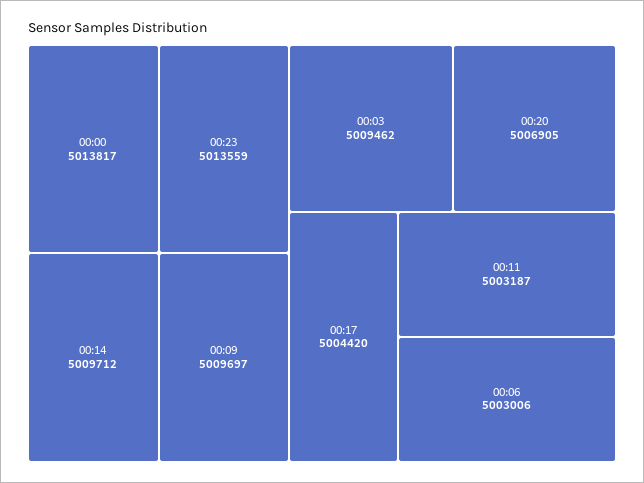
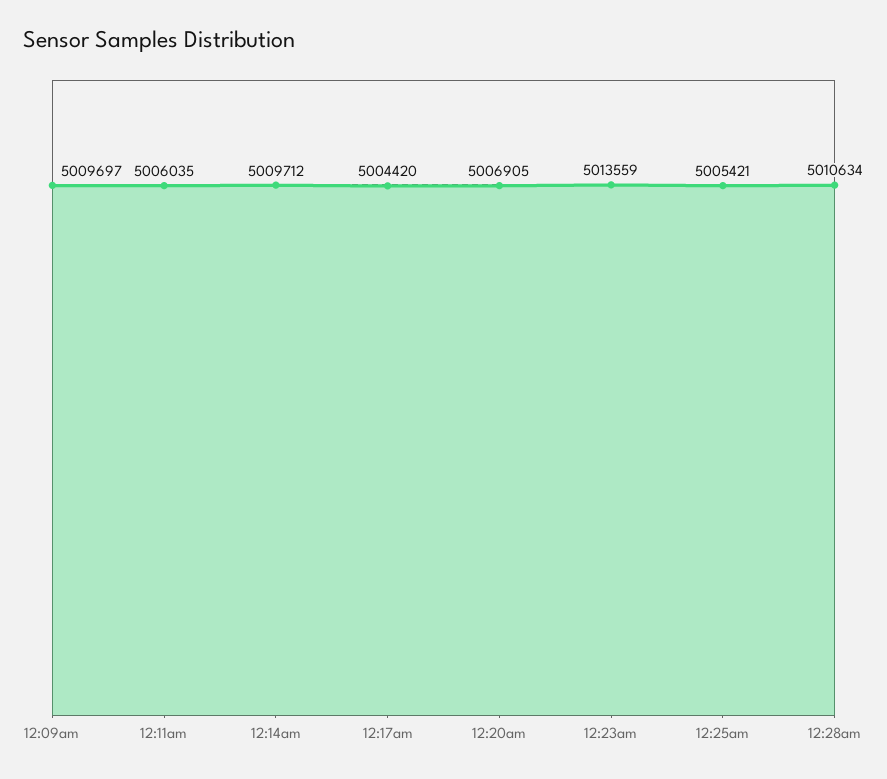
00:00: 5013817 -> none
00:03: 5009462 -> none
00:11: 5003187 -> 5006035
00:06: 5003006 -> none
12:25am: none -> 5005421
12:28am: none -> 5010634

